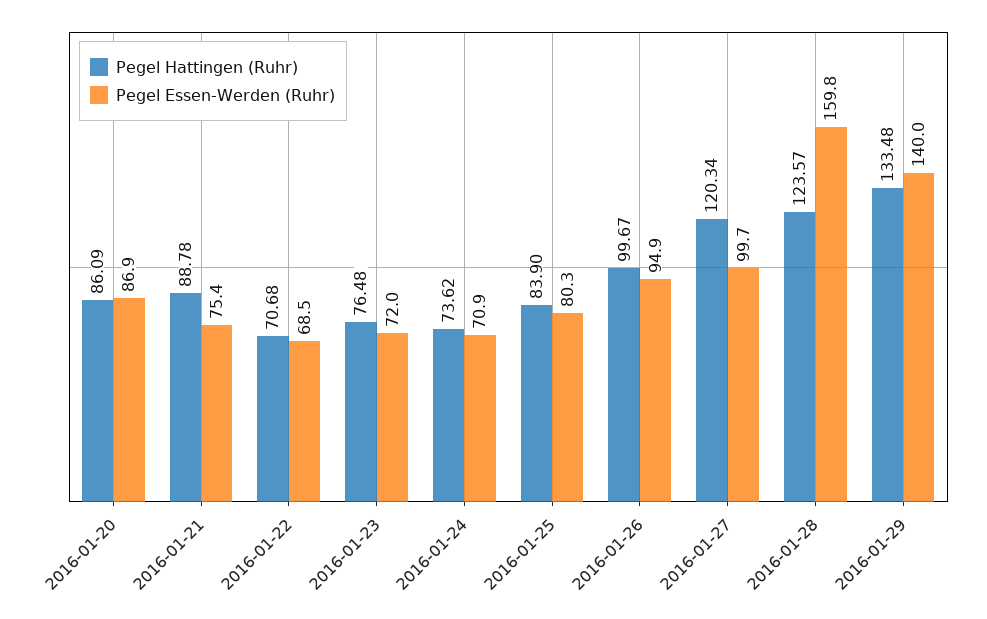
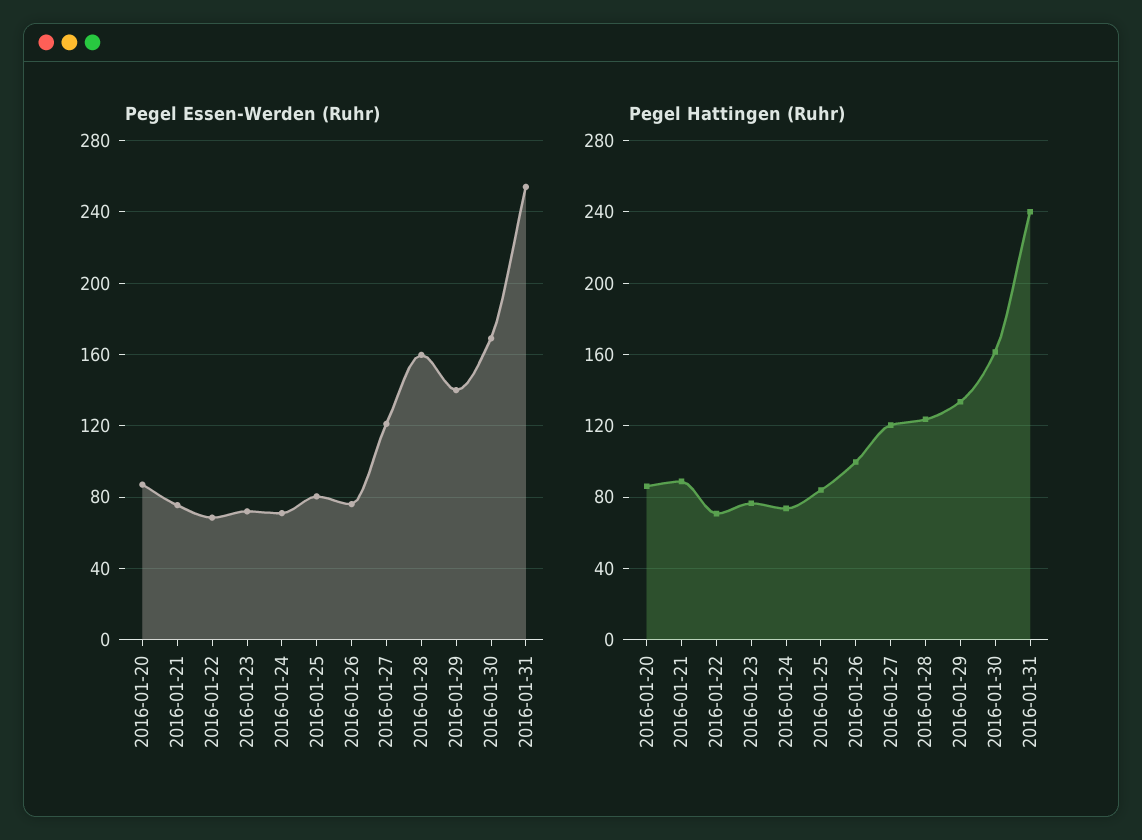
Pegel Essen-Werden (Ruhr), 2016-01-26: 94.9 -> 75
Pegel Essen-Werden (Ruhr), 2016-01-27: 99.7 -> 120
Pegel Essen-Werden (Ruhr), 2016-01-30: none -> 170
Pegel Essen-Werden (Ruhr), 2016-01-31: none -> 255
Pegel Hattingen (Ruhr), 2016-01-30: none -> 160
Pegel Hattingen (Ruhr), 2016-01-31: none -> 240

